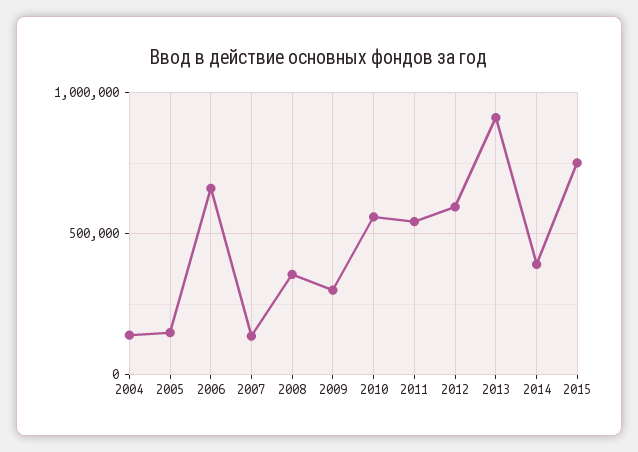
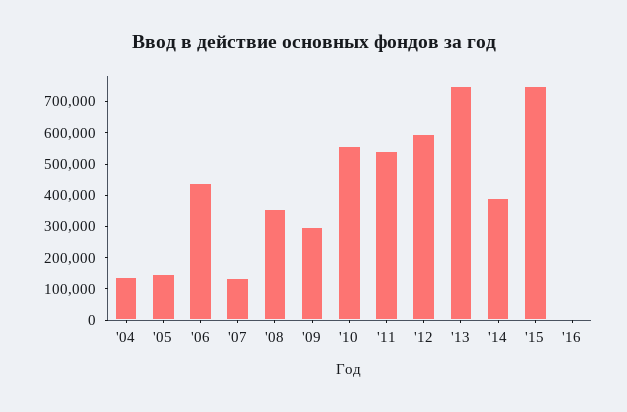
2006: 650000 -> 450000
2013: 900000 -> 750000
'16: none -> 0

